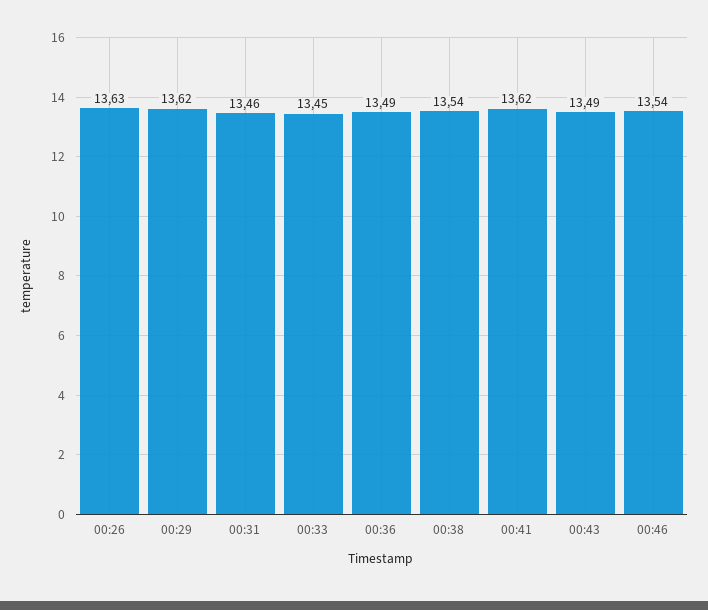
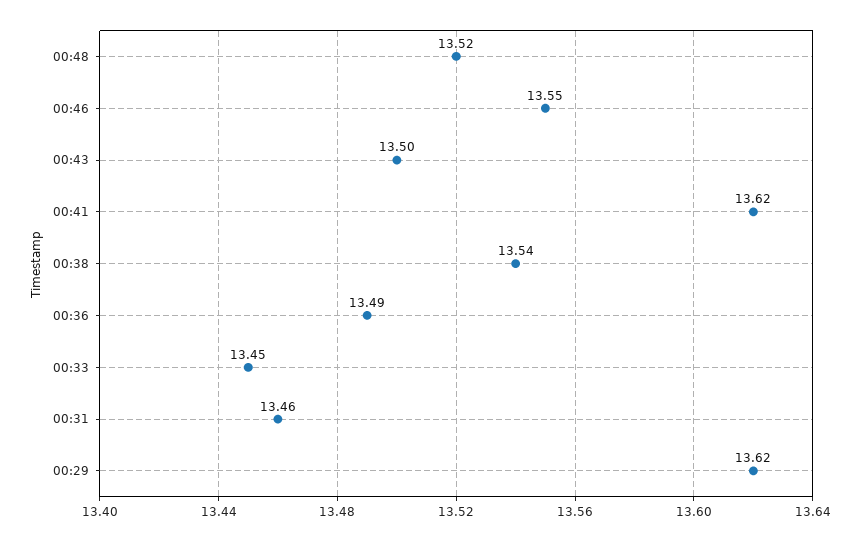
00:26: 13.63 -> none
00:43: 13.49 -> 13.5
00:46: 13.54 -> 13.55
00:48: none -> 13.52

